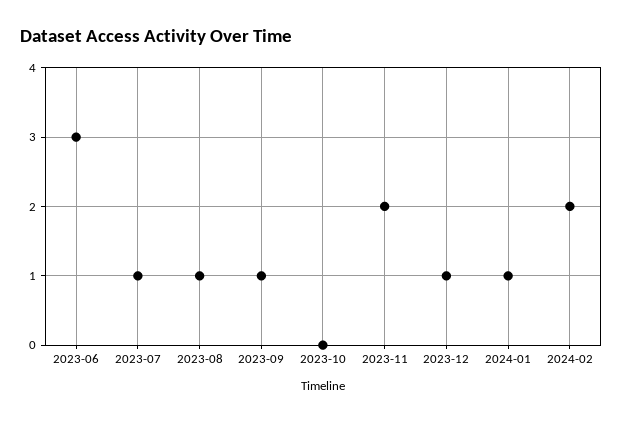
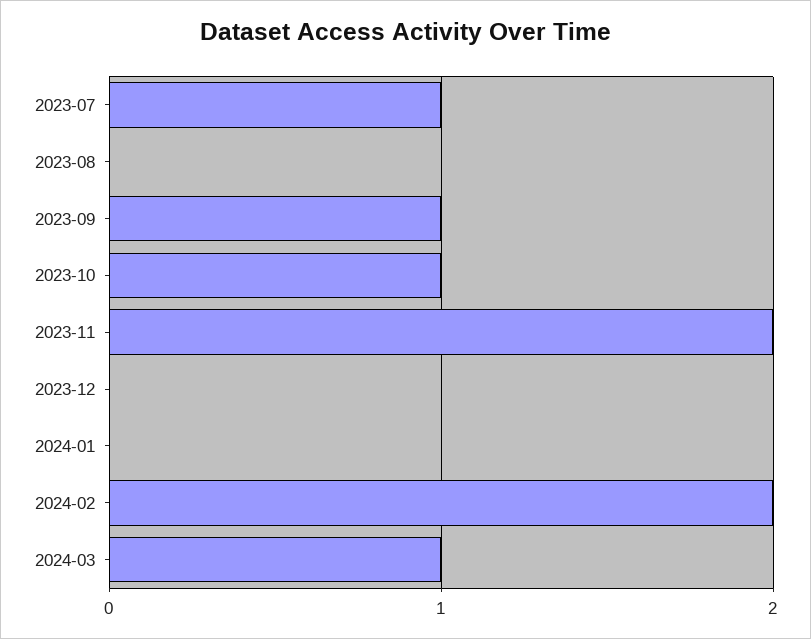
2023-06: 3 -> none
2023-08: 1 -> 0
2023-10: 0 -> 1
2023-12: 1 -> 0
2024-01: 1 -> 0
2024-03: none -> 1

